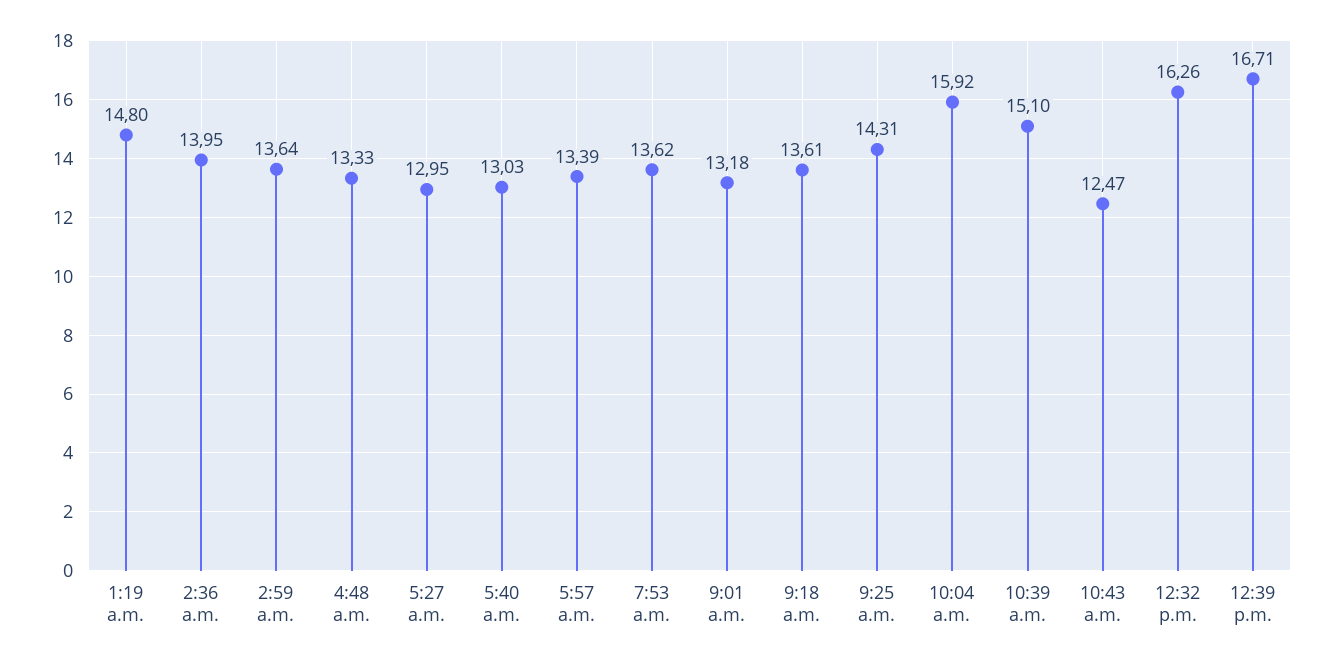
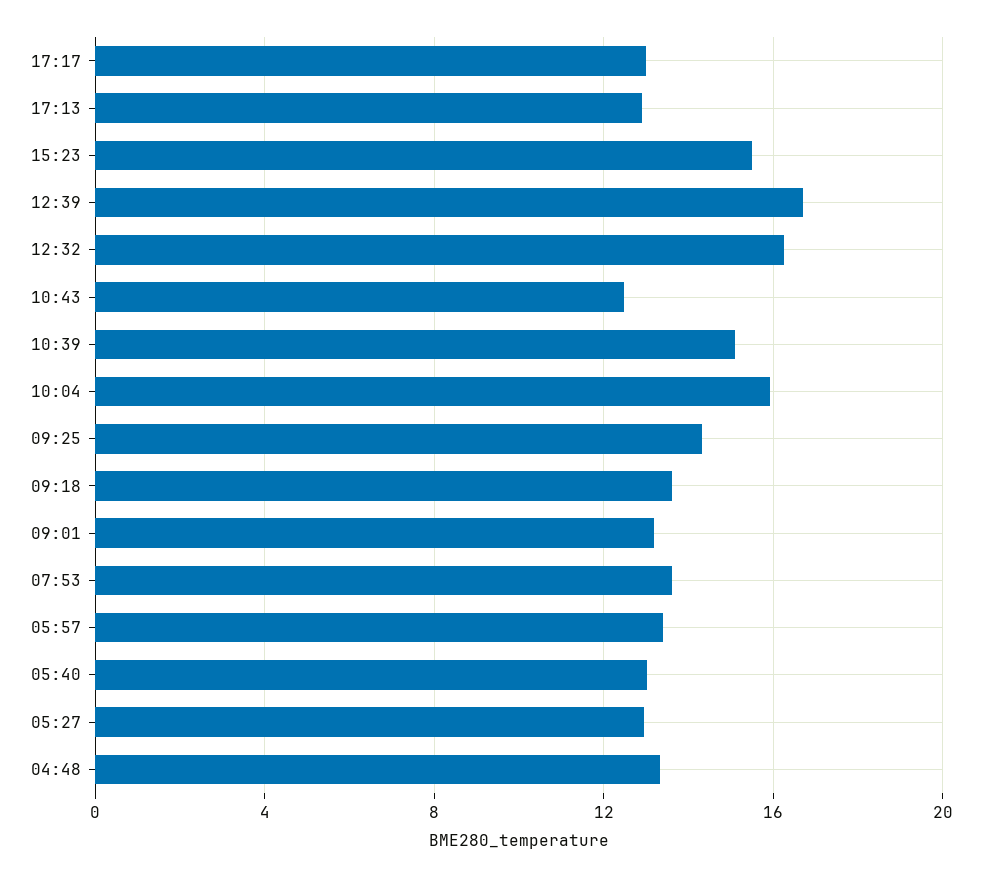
1:19 a.m.: 14.8 -> none
2:36 a.m.: 13.95 -> none
2:59 a.m.: 13.64 -> none
17:17: none -> 13
17:13: none -> 13
15:23: none -> 15.5

